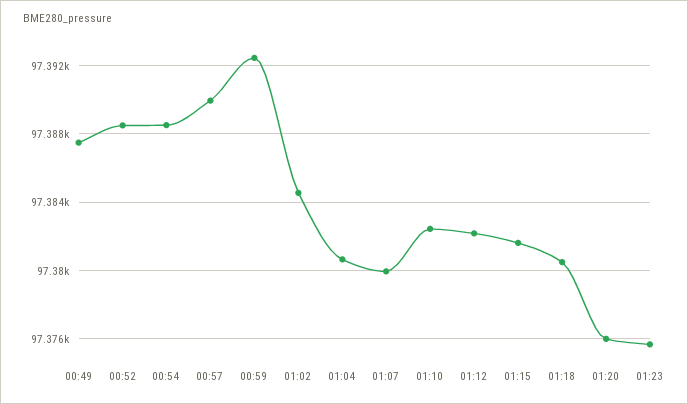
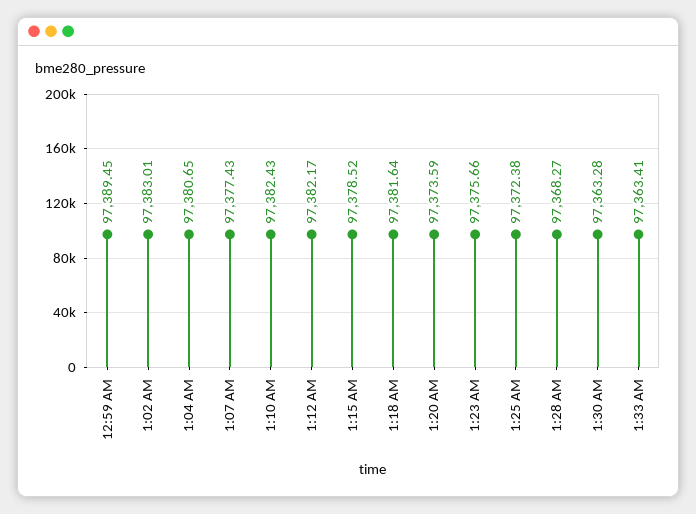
00:49: 97387.5 -> none
00:52: 97388.5 -> none
00:54: 97388.5 -> none
00:57: 97390 -> none
00:59: 97392.5 -> 97389.45
01:02: 97384.5 -> 97383.01
01:07: 97380 -> 97377.43
01:15: 97381.5 -> 97378.52
01:18: 97380.5 -> 97381.64
01:20: 97376 -> 97373.59
1:25 AM: none -> 97372.38
1:28 AM: none -> 97368.27
1:30 AM: none -> 97363.28
1:33 AM: none -> 97363.41

